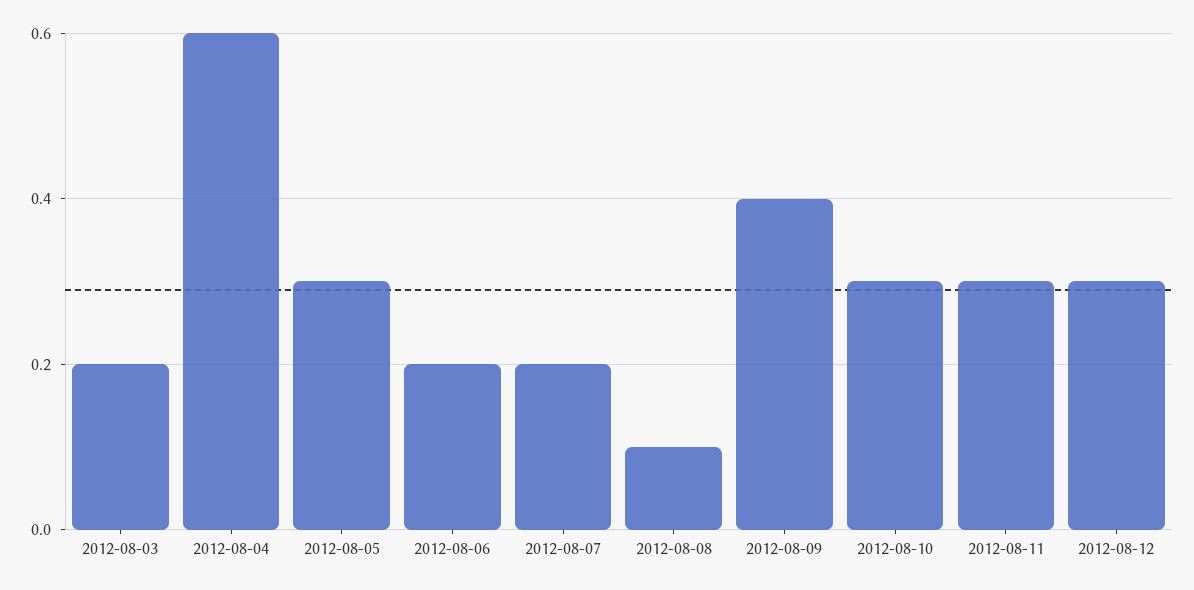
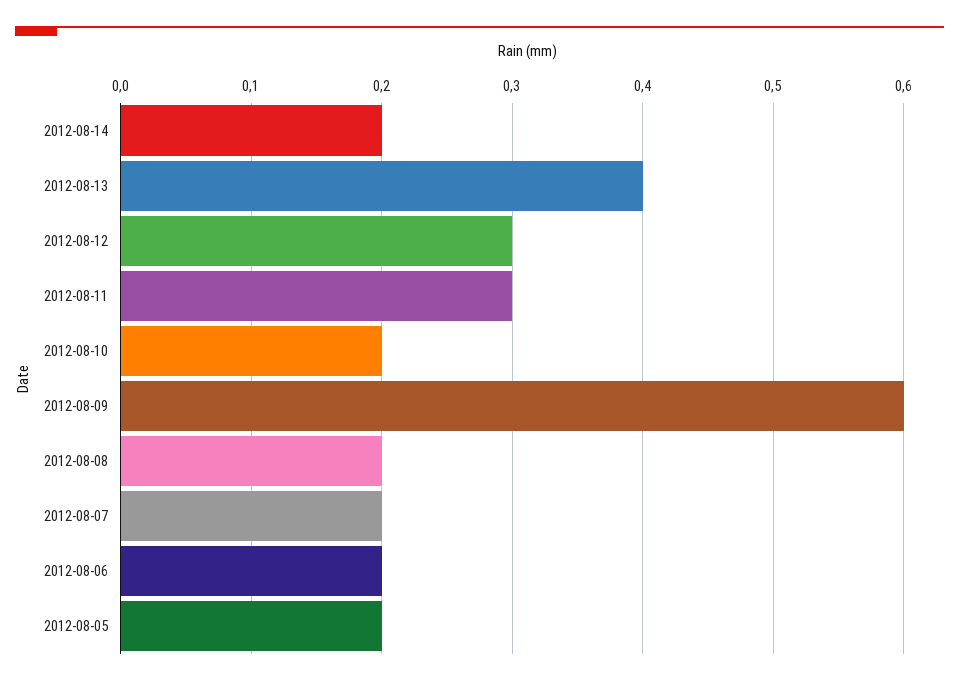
2012-08-03: 0.2 -> none
2012-08-04: 0.6 -> none
2012-08-05: 0.3 -> 0.2
2012-08-08: 0.1 -> 0.2
2012-08-09: 0.4 -> 0.6
2012-08-10: 0.3 -> 0.2
2012-08-14: none -> 0.2
2012-08-13: none -> 0.4

